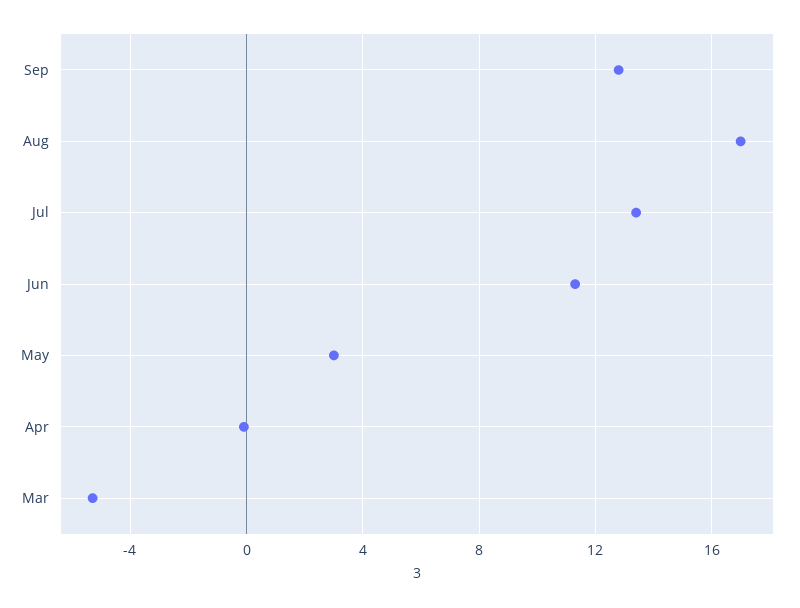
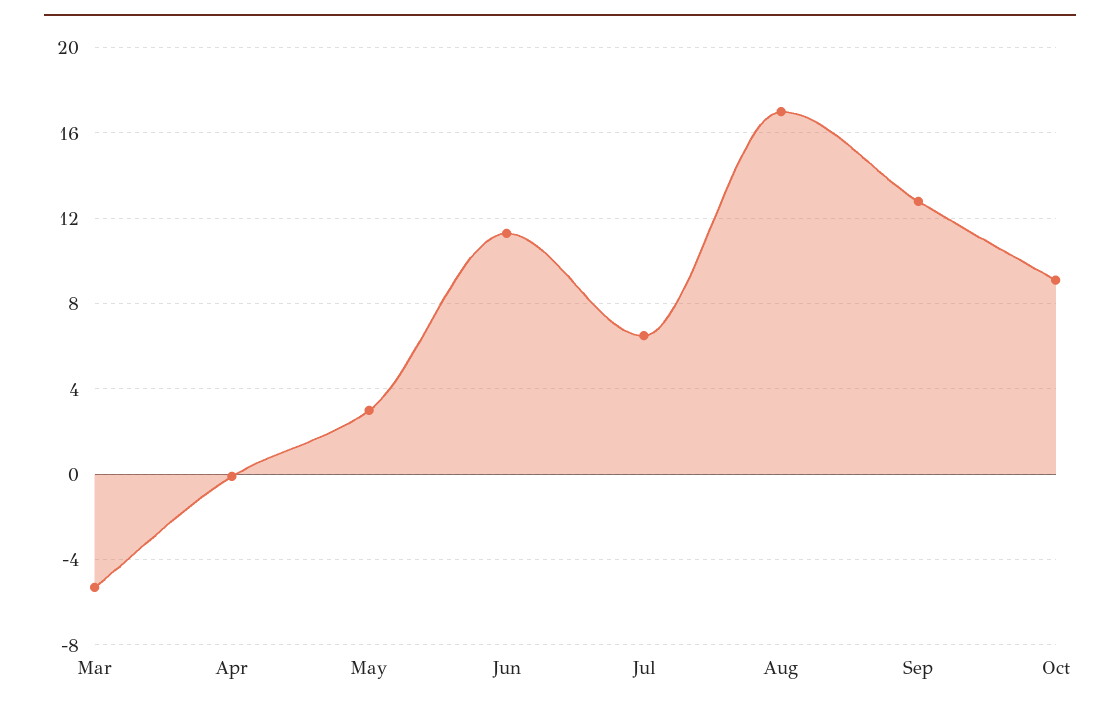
Jul: 13.5 -> 6.5
Oct: none -> 9

